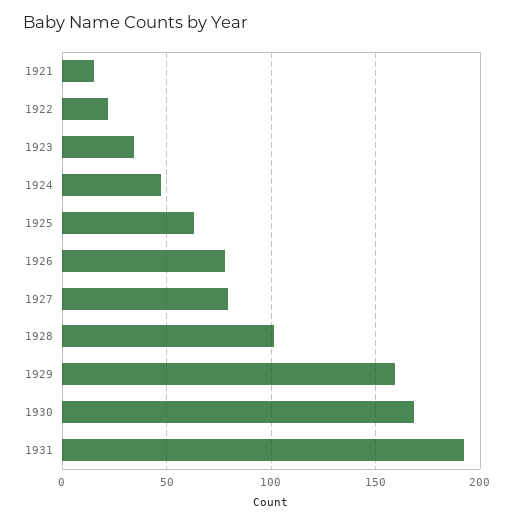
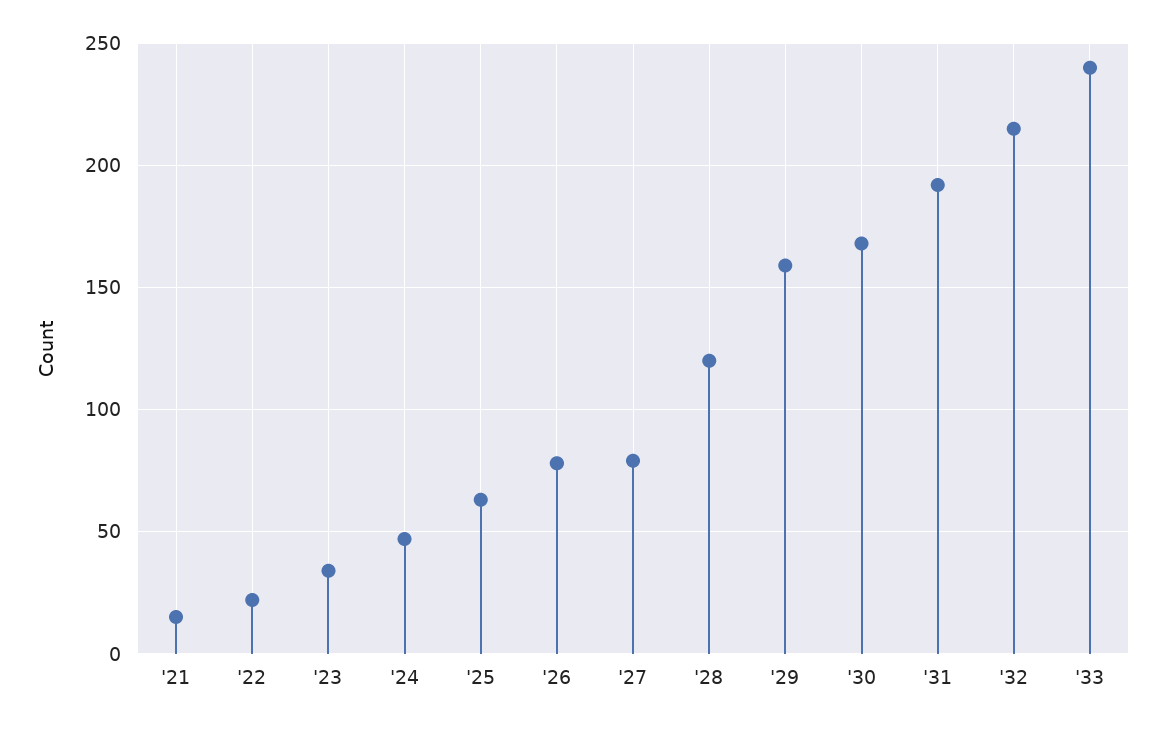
1928: 100 -> 120
'32: none -> 215
'33: none -> 240

